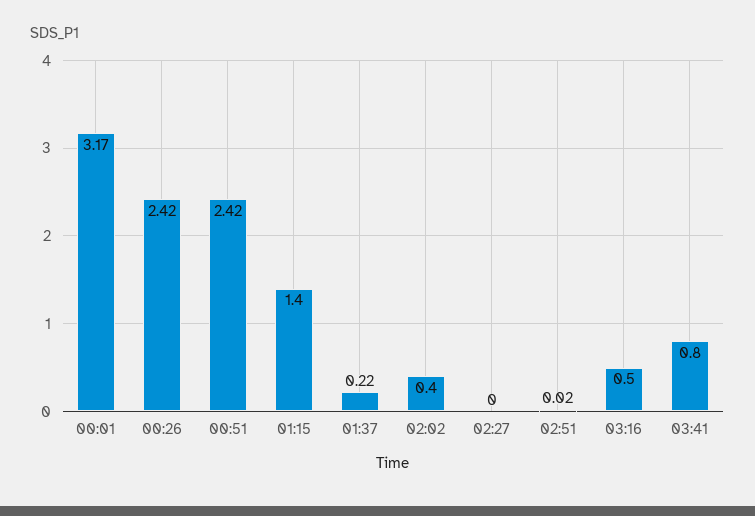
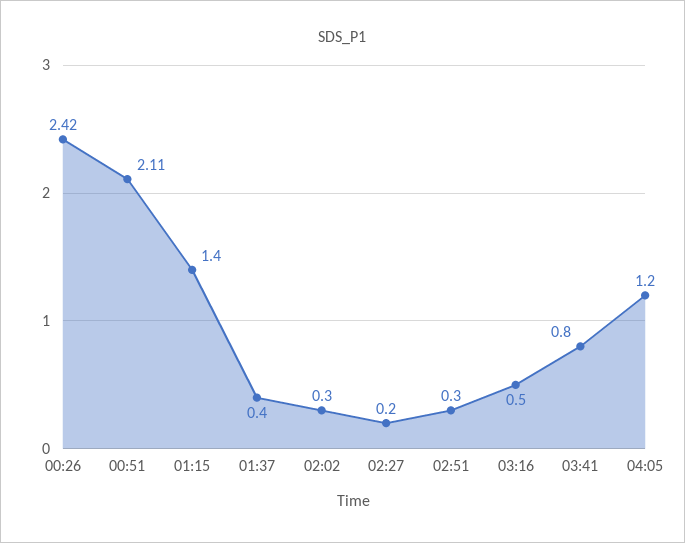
00:01: 3.17 -> none
00:51: 2.42 -> 2.11
01:37: 0.22 -> 0.4
02:02: 0.4 -> 0.3
02:27: 0 -> 0.2
02:51: 0.02 -> 0.3
04:05: none -> 1.2

